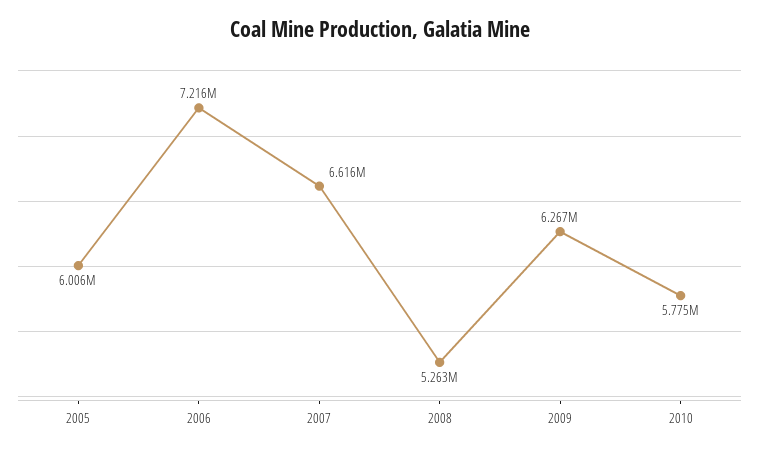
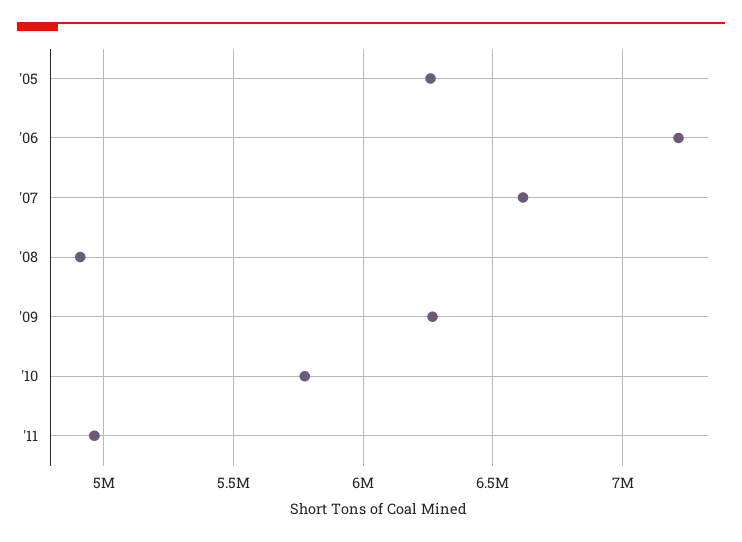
2005: 6006000 -> 6250000
2008: 5263000 -> 4900000
'11: none -> 4950000

